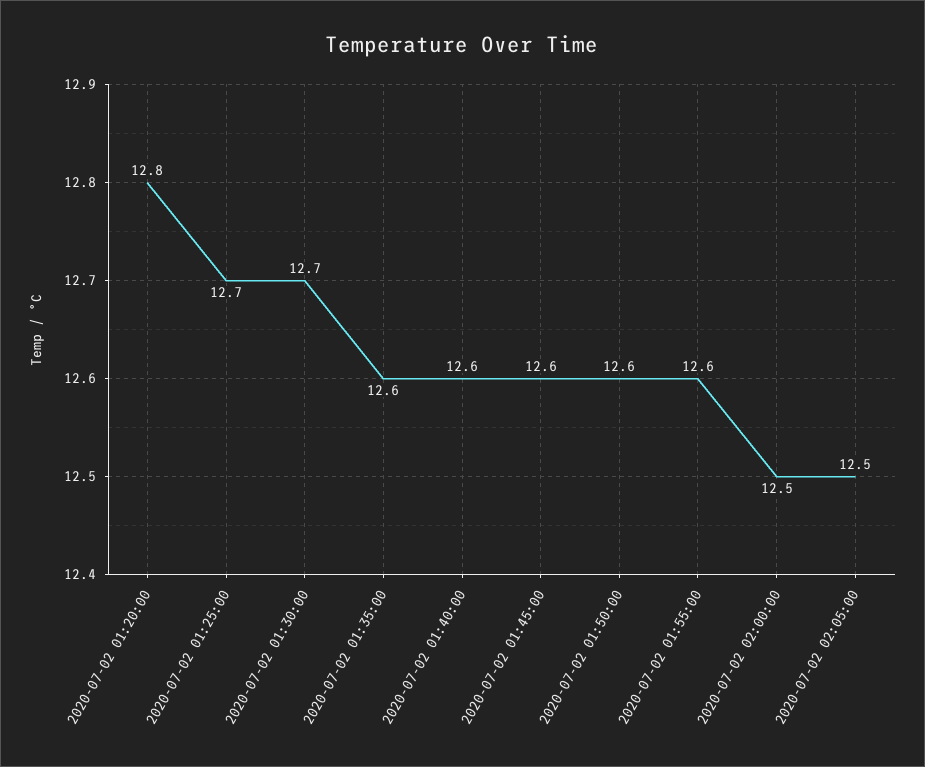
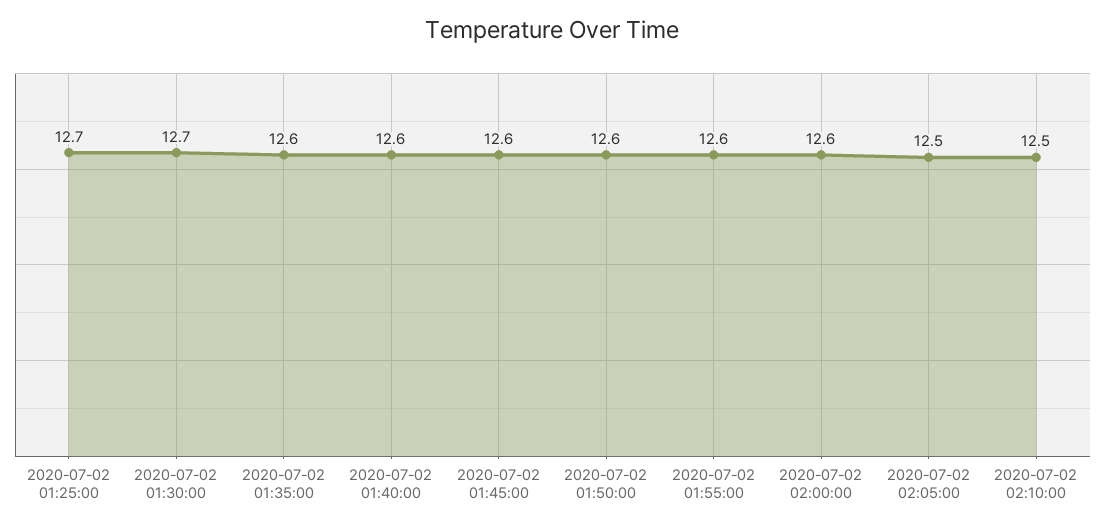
2020-07-02 01:20:00: 12.8 -> none
2020-07-02 02:00:00: 12.5 -> 12.6
2020-07-02 02:10:00: none -> 12.5

